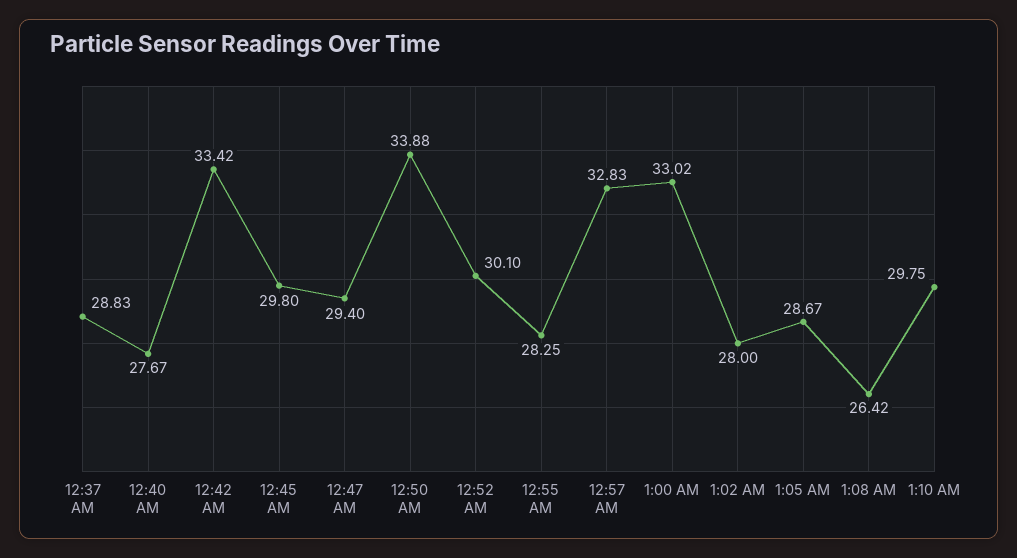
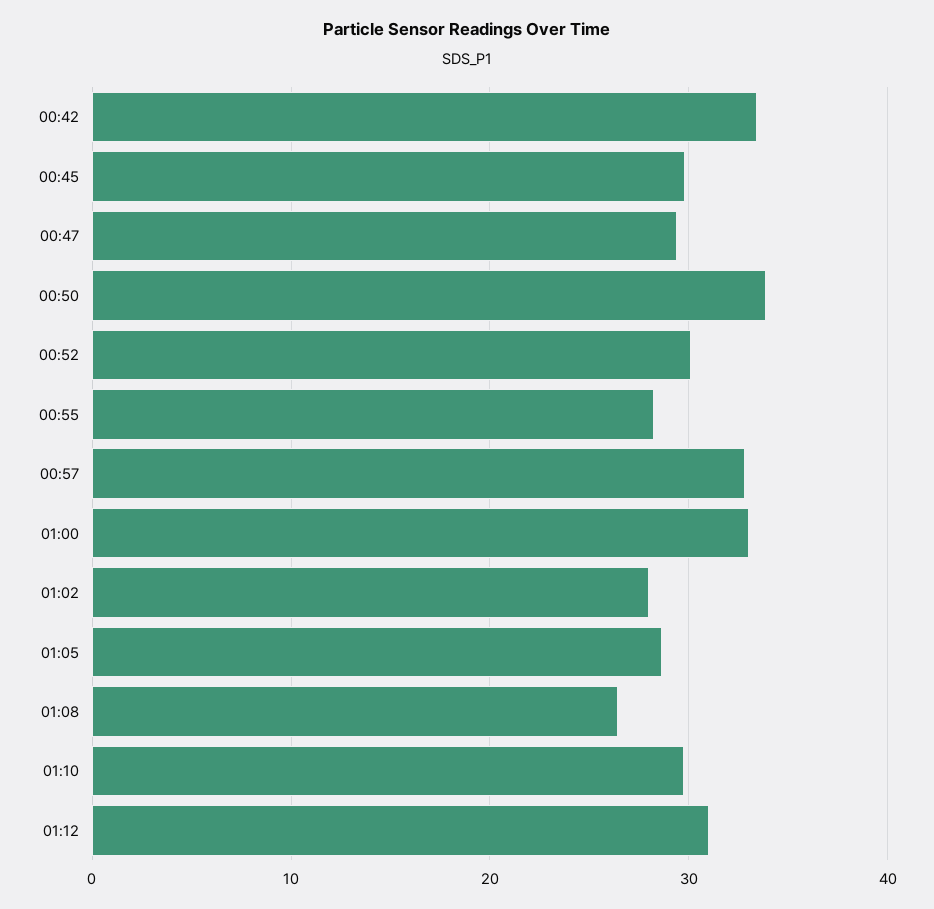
12:37 AM: 28.83 -> none
12:40 AM: 27.67 -> none
01:12: none -> 31

